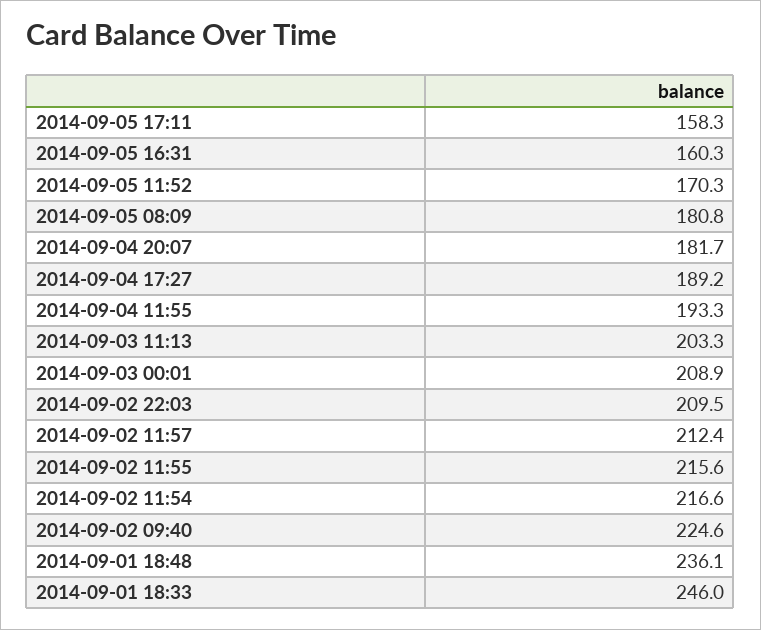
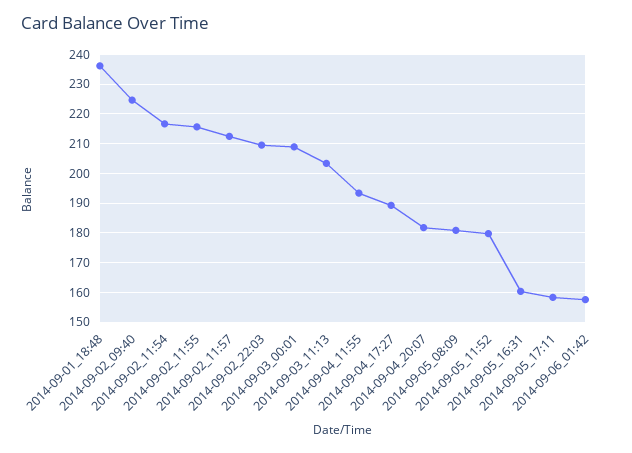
2014-09-05 11:52: 170.3 -> 180
2014-09-01 18:33: 246 -> none
2014-09-06_01:42: none -> 157.5

